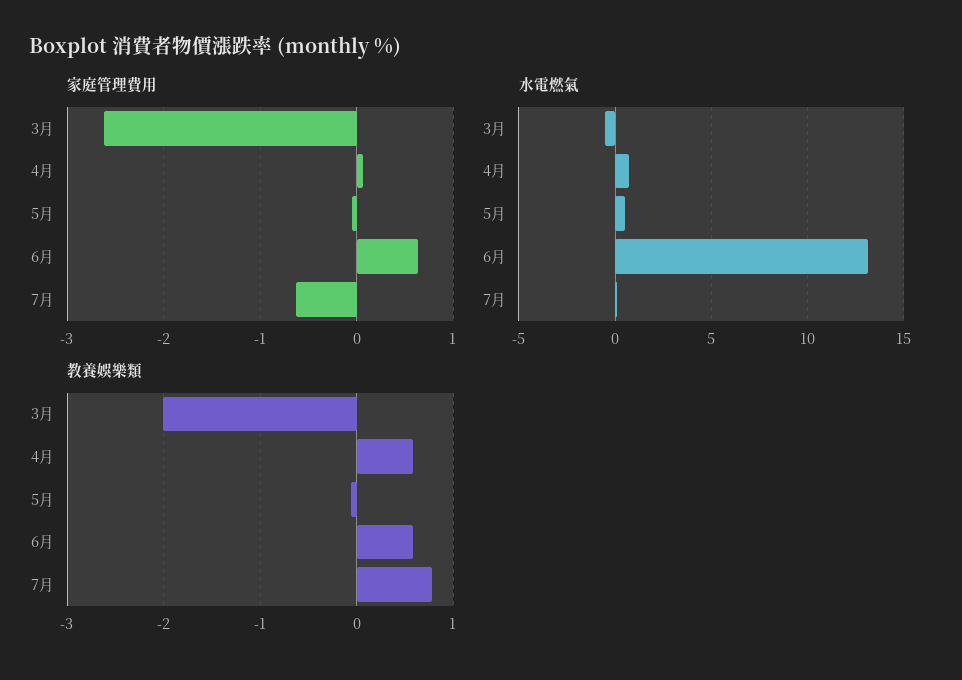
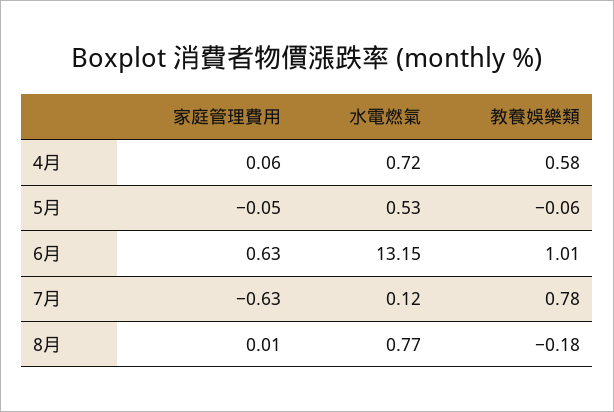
家庭管理費用, 3月: -2.6 -> none
水電燃氣, 3月: -0.5 -> none
教養娛樂類, 3月: -2 -> none
教養娛樂類, 6月: 0.6 -> 1.01
家庭管理費用, 8月: none -> 0.01
水電燃氣, 8月: none -> 0.77
教養娛樂類, 8月: none -> -0.18

